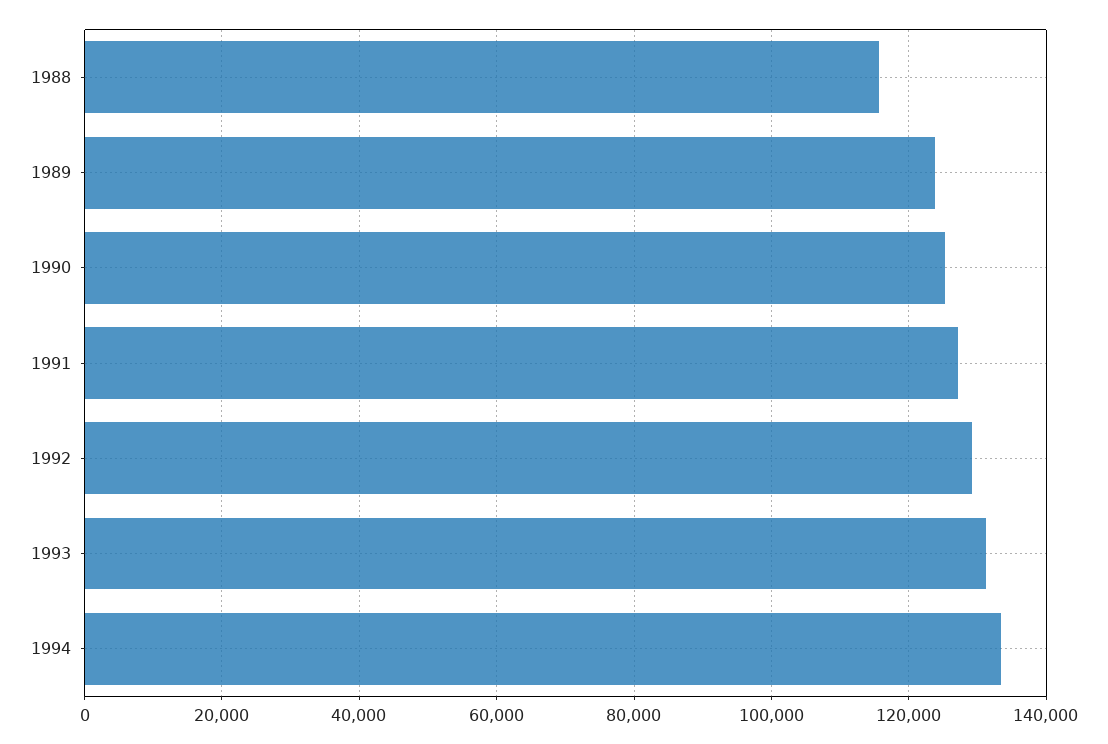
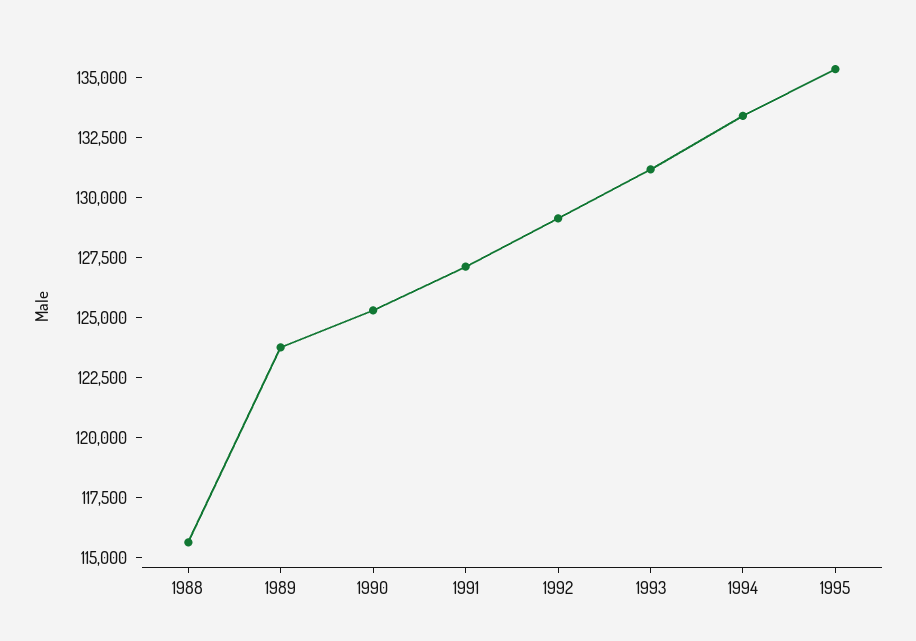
1995: none -> 135500

